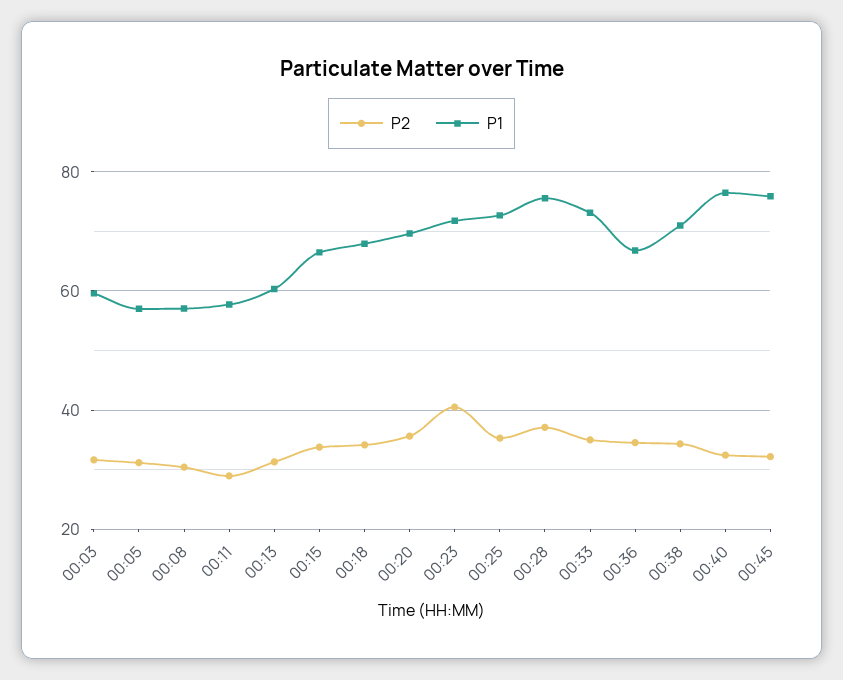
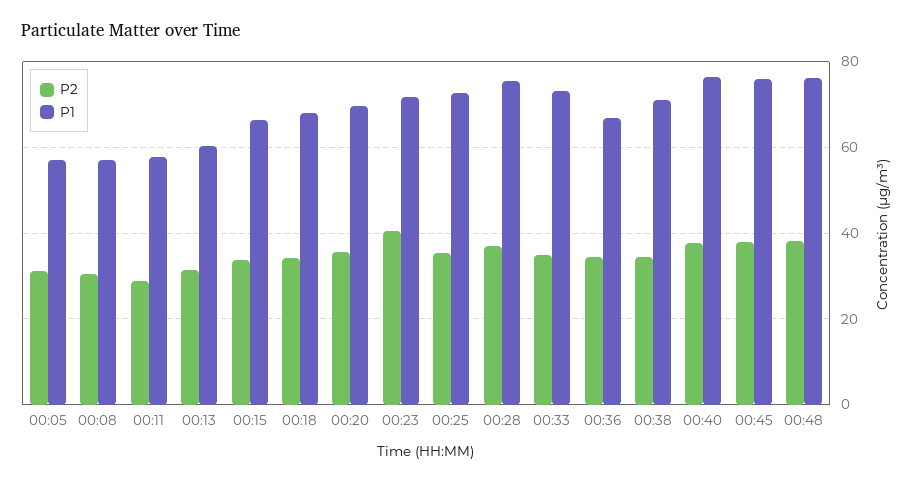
P2, 00:03: 32 -> none
P1, 00:03: 60 -> none
P2, 00:40: 32 -> 38
P2, 00:45: 32 -> 38
P2, 00:48: none -> 38
P1, 00:48: none -> 76

